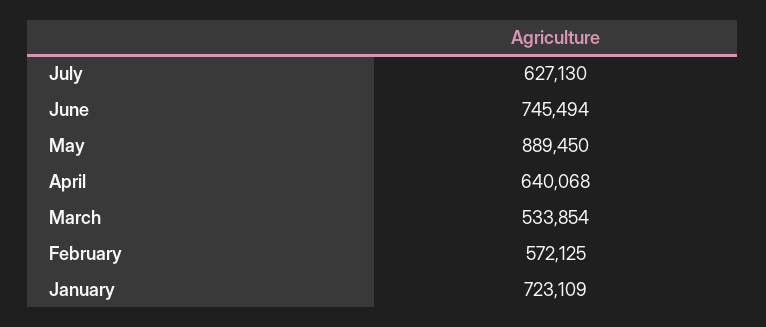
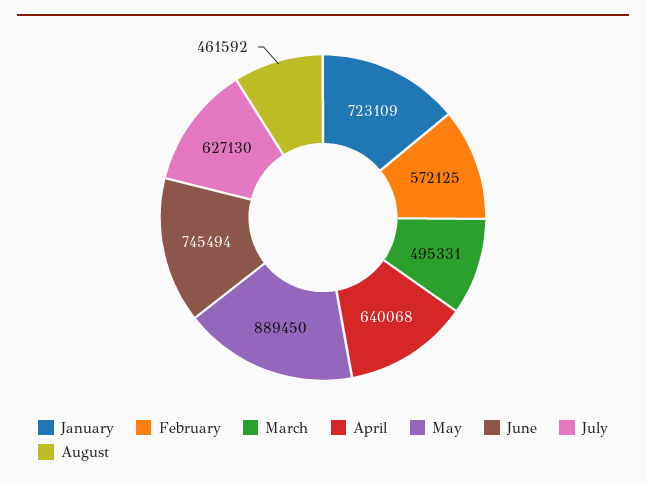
March: 533854 -> 495331
August: none -> 461592

